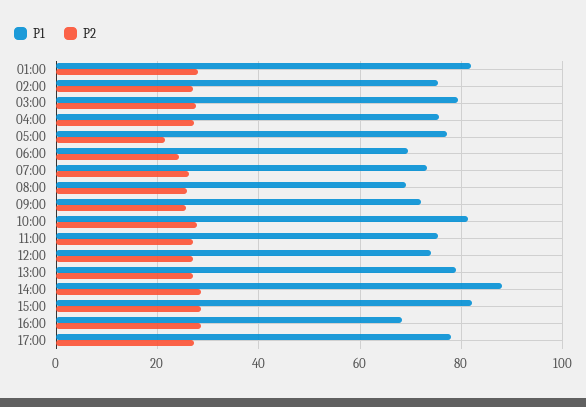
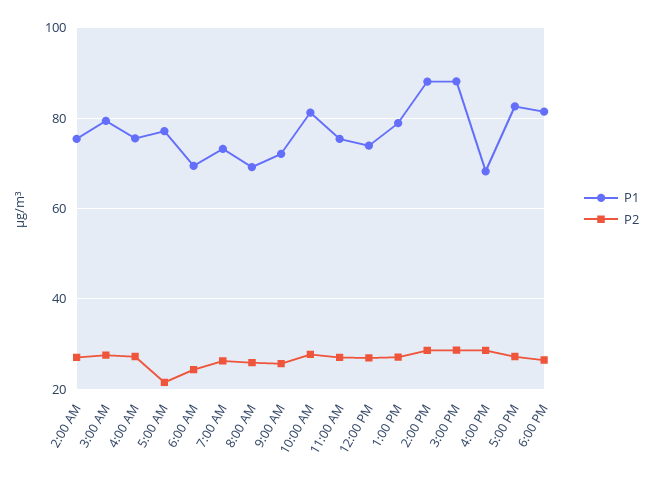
P1, 01:00: 82 -> none
P2, 01:00: 28 -> none
P1, 15:00: 82 -> 88
P1, 17:00: 78 -> 82
P1, 6:00 PM: none -> 82
P2, 6:00 PM: none -> 26

